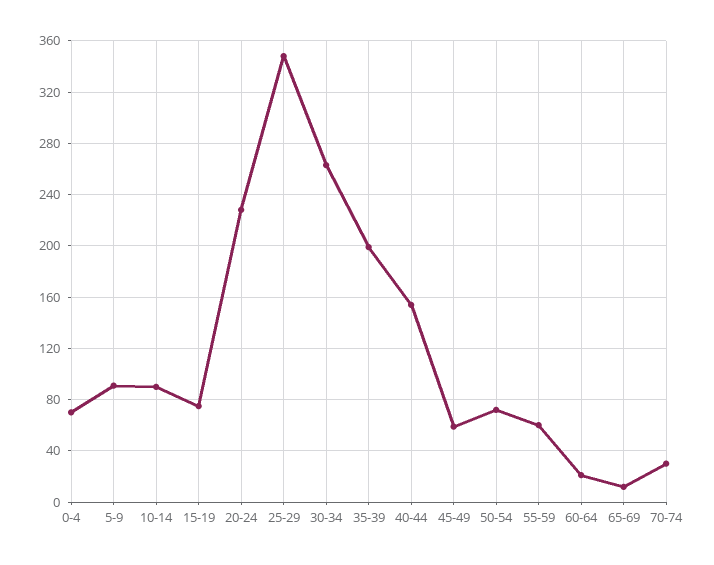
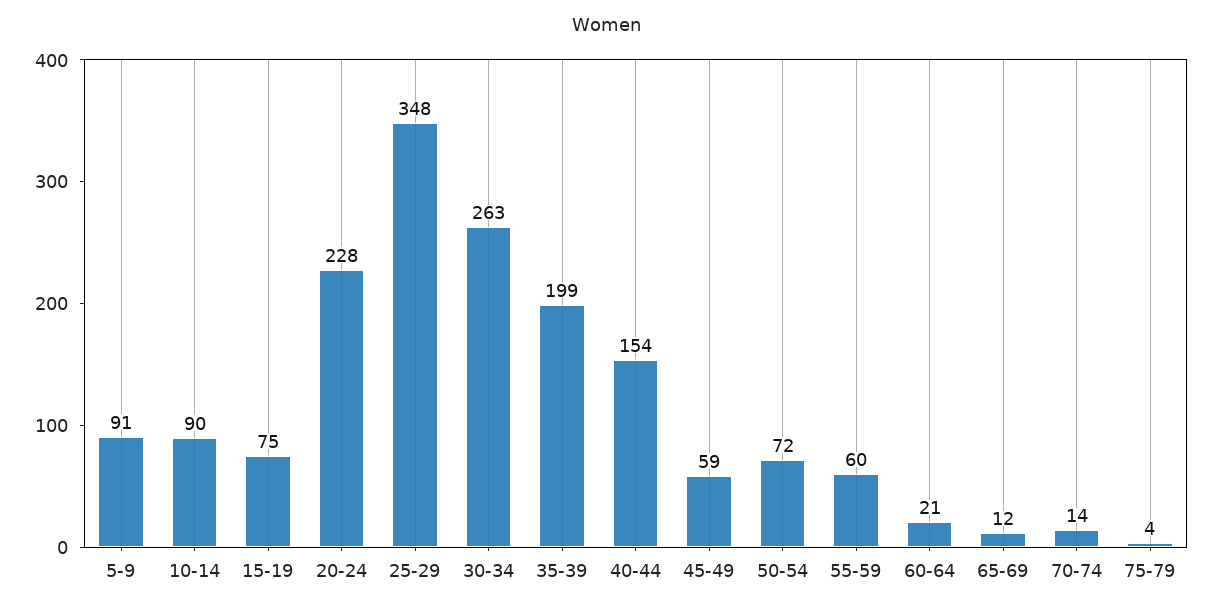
0-4: 70 -> none
70-74: 30 -> 14
75-79: none -> 4

